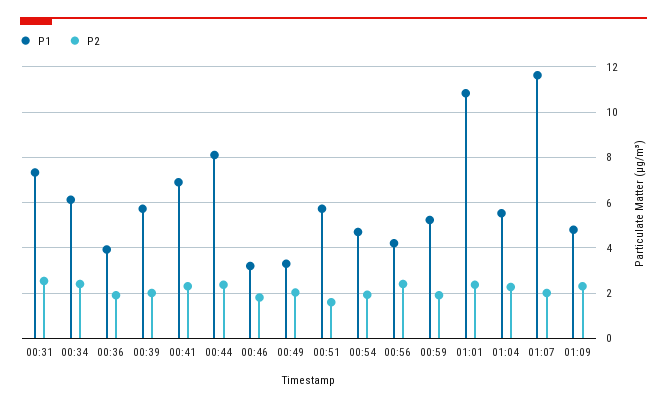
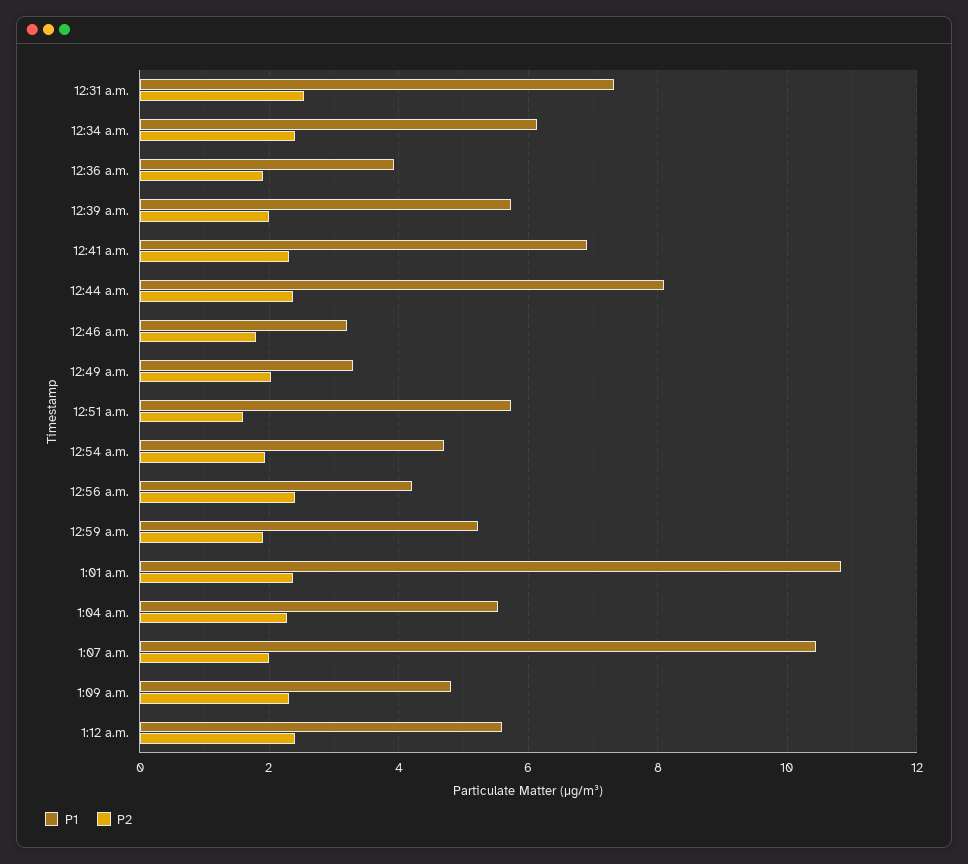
P1, 01:07: 11.5 -> 10.4
P1, 1:12 a.m.: none -> 5.6
P2, 1:12 a.m.: none -> 2.4

